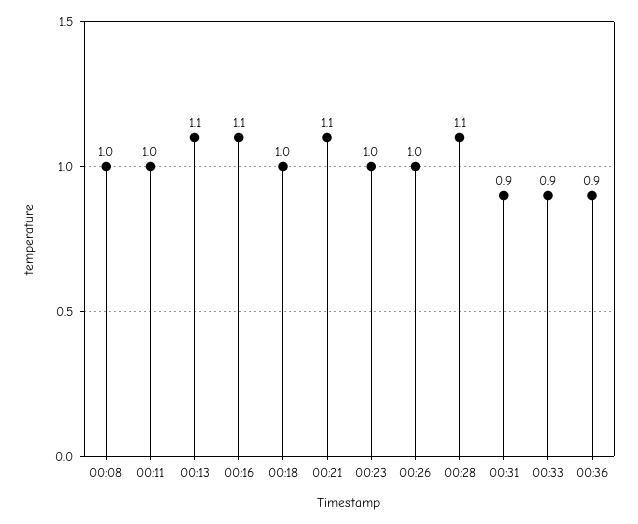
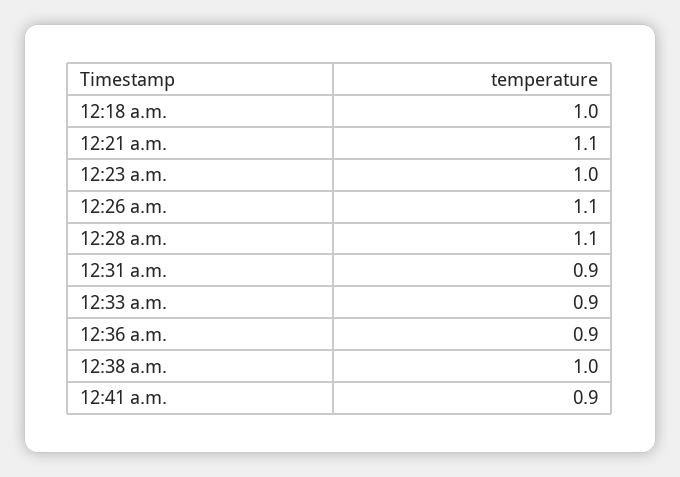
00:08: 1 -> none
00:11: 1 -> none
00:13: 1.1 -> none
00:16: 1.1 -> none
00:26: 1 -> 1.1
12:38 a.m.: none -> 1
12:41 a.m.: none -> 0.9

